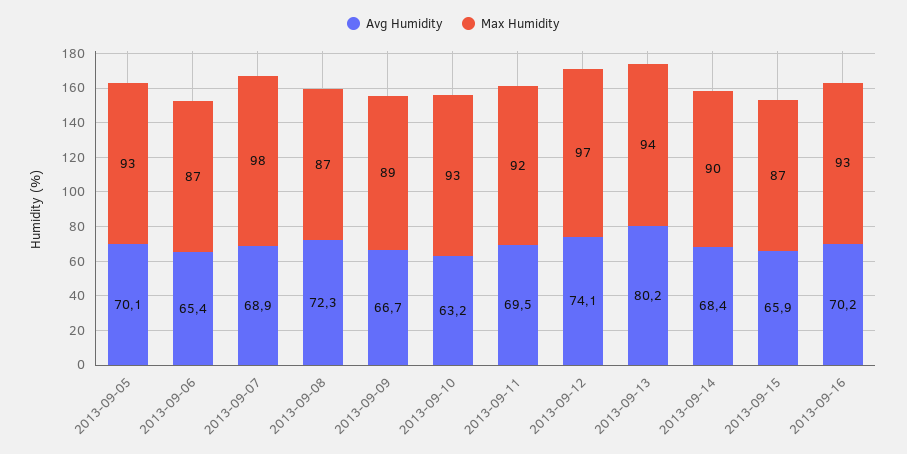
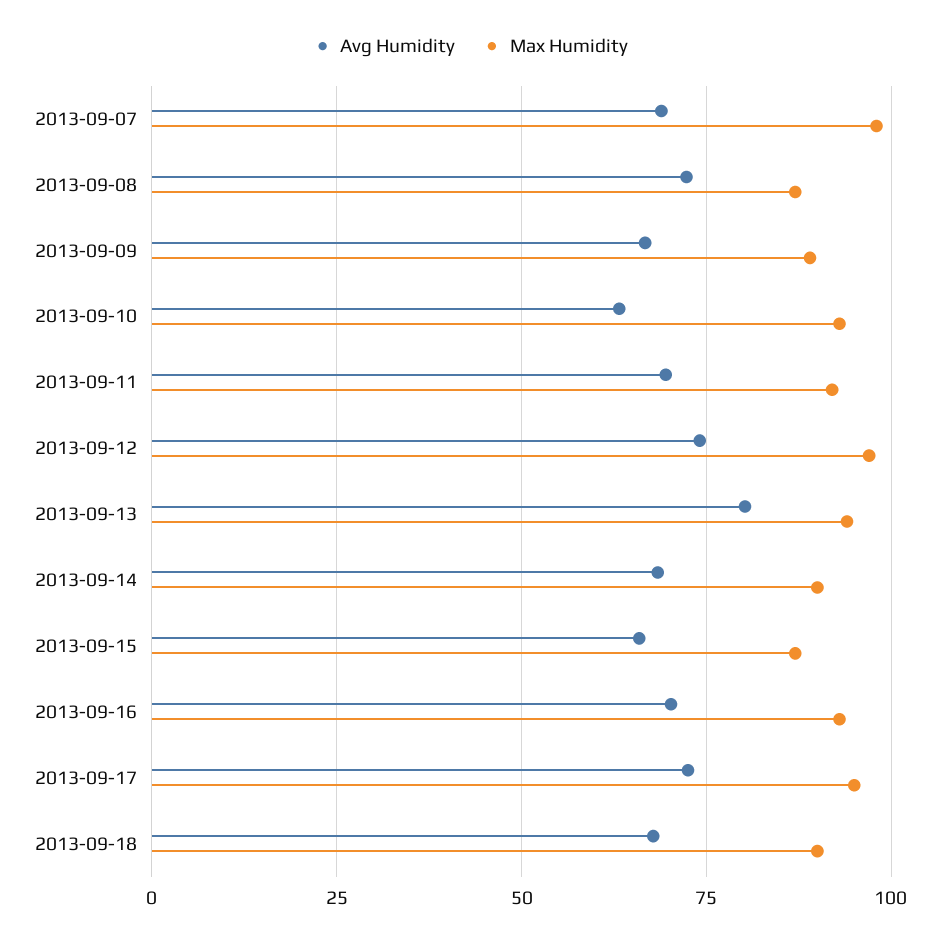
Avg Humidity, 2013-09-05: 70.1 -> none
Max Humidity, 2013-09-05: 93 -> none
Avg Humidity, 2013-09-06: 65.4 -> none
Max Humidity, 2013-09-06: 87 -> none
Avg Humidity, 2013-09-17: none -> 72.5
Max Humidity, 2013-09-17: none -> 95
Avg Humidity, 2013-09-18: none -> 67.5
Max Humidity, 2013-09-18: none -> 90

